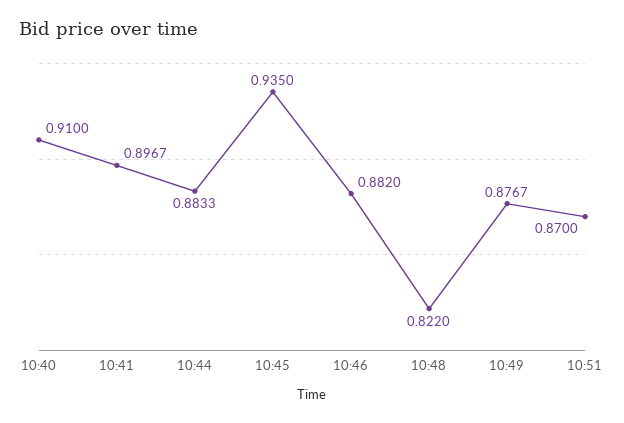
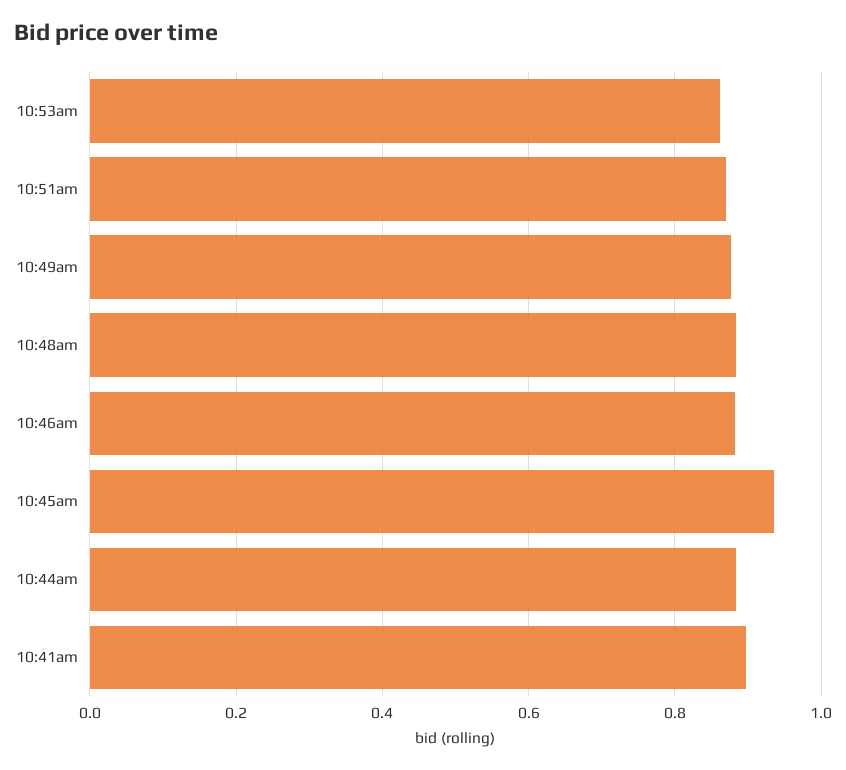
10:40: 0.91 -> none
10:48: 0.822 -> 0.88
10:53am: none -> 0.86

